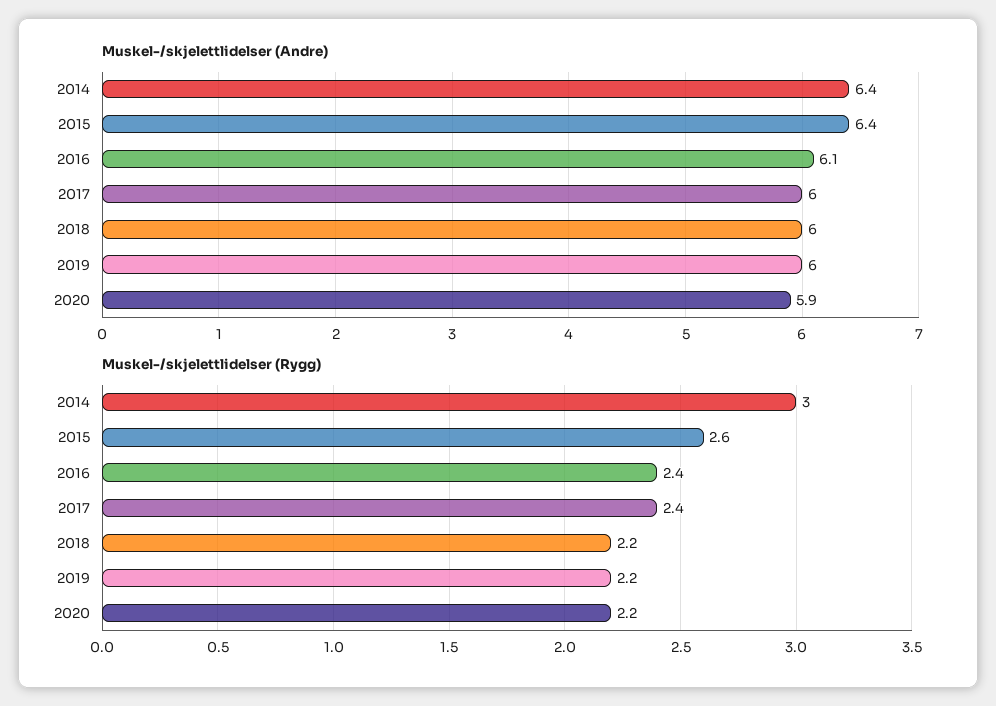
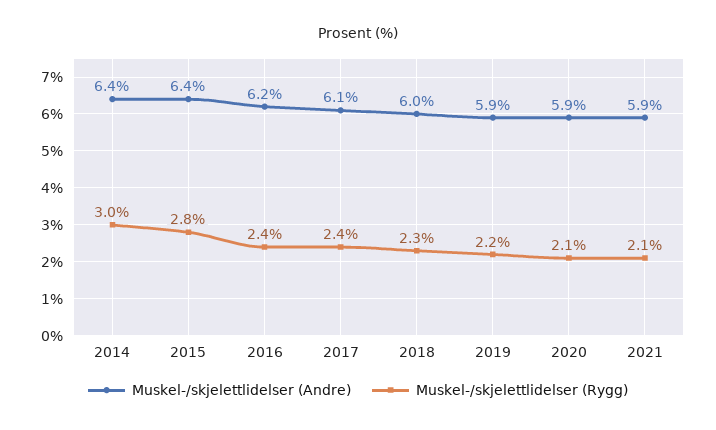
Muskel-/skjelettlidelser (Andre), 2016: 6.1 -> 6.2
Muskel-/skjelettlidelser (Andre), 2017: 6 -> 6.1
Muskel-/skjelettlidelser (Andre), 2019: 6 -> 5.9
Muskel-/skjelettlidelser (Rygg), 2015: 2.6 -> 2.8
Muskel-/skjelettlidelser (Rygg), 2018: 2.2 -> 2.3
Muskel-/skjelettlidelser (Rygg), 2020: 2.2 -> 2.1
Muskel-/skjelettlidelser (Andre), 2021: none -> 5.9
Muskel-/skjelettlidelser (Rygg), 2021: none -> 2.1

